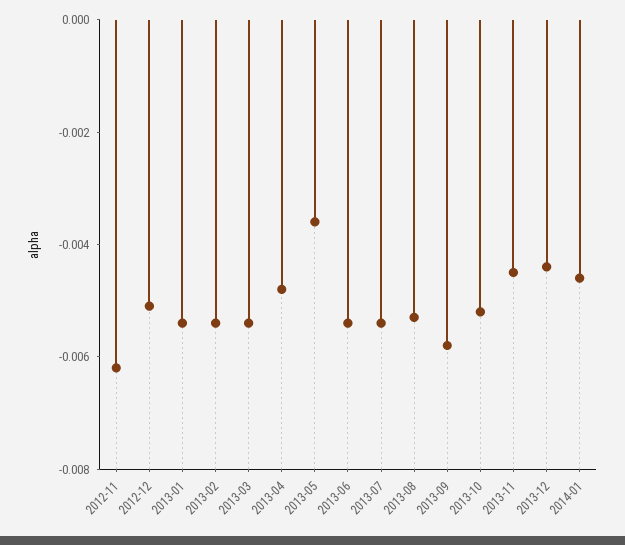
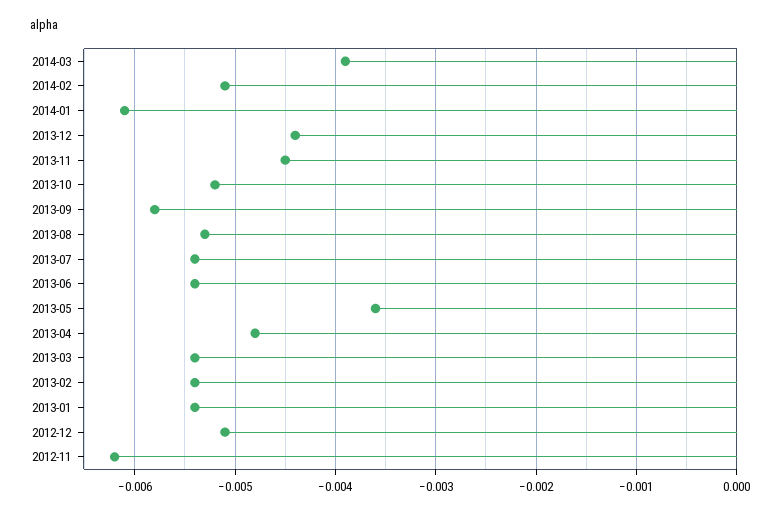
2014-01: -0.0045 -> -0.0061
2014-03: none -> -0.0039
2014-02: none -> -0.0051

